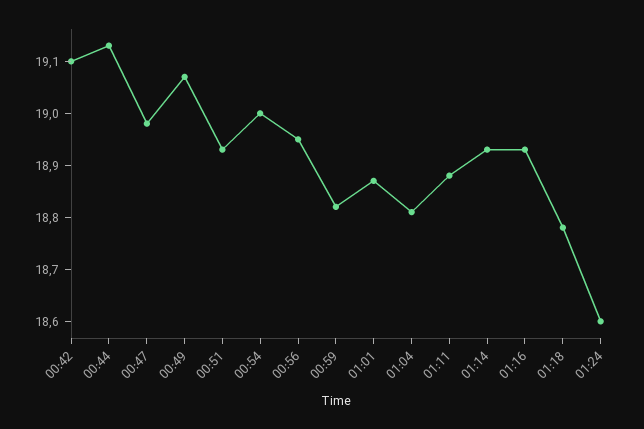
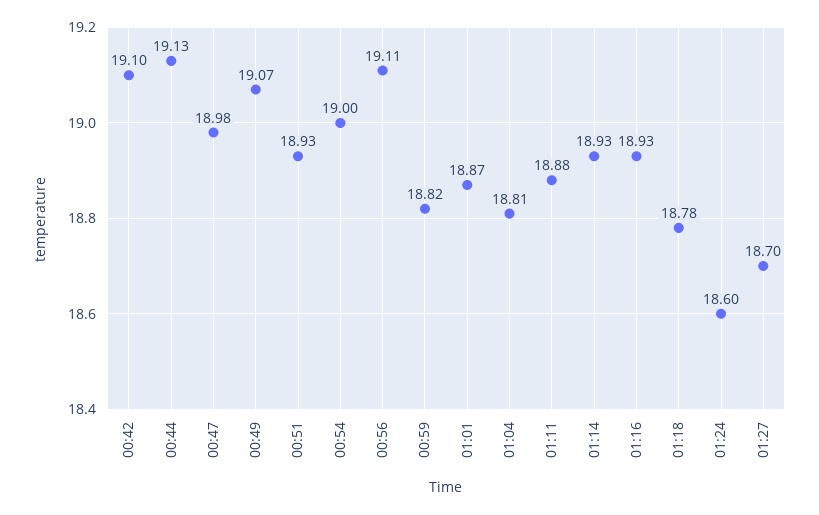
00:56: 18.95 -> 19.11
01:27: none -> 18.7

